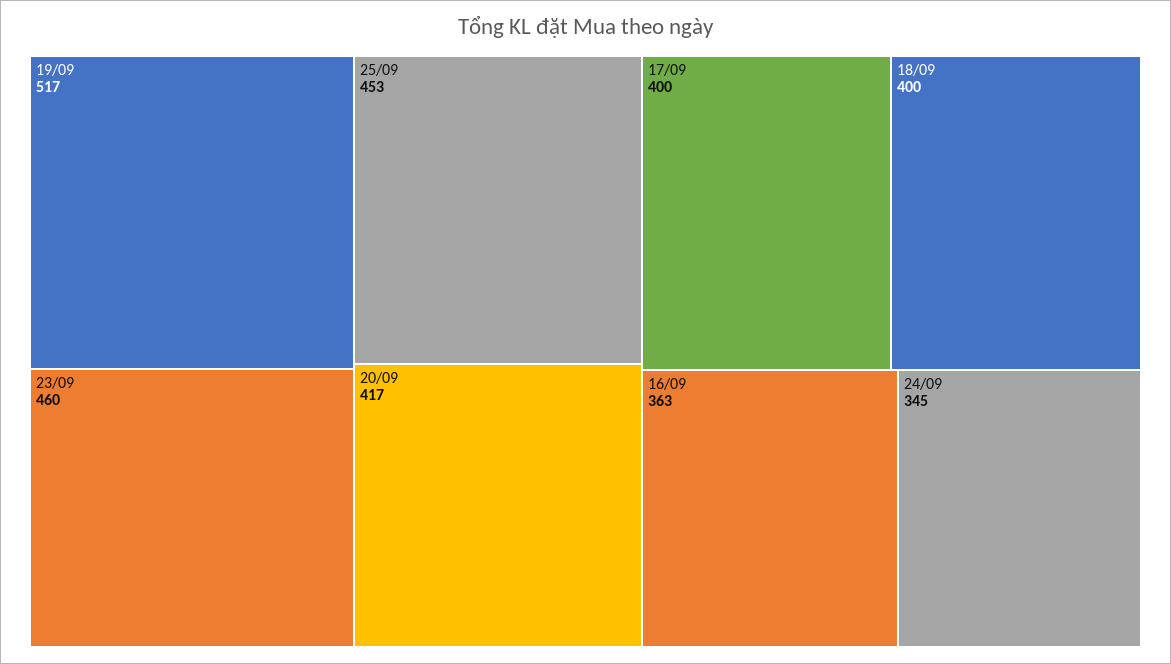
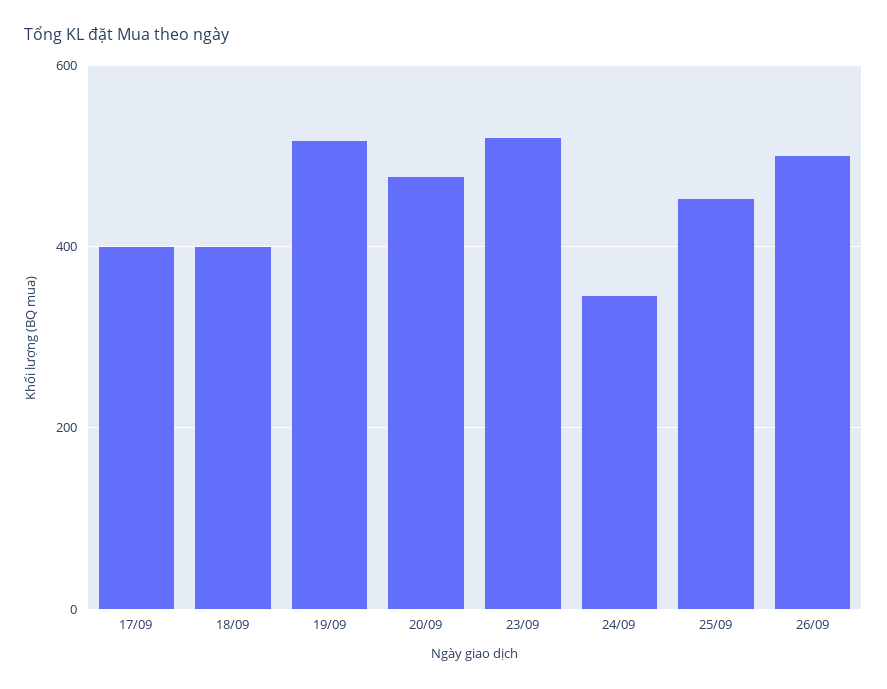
23/09: 460 -> 520
20/09: 417 -> 480
16/09: 363 -> none
26/09: none -> 500

